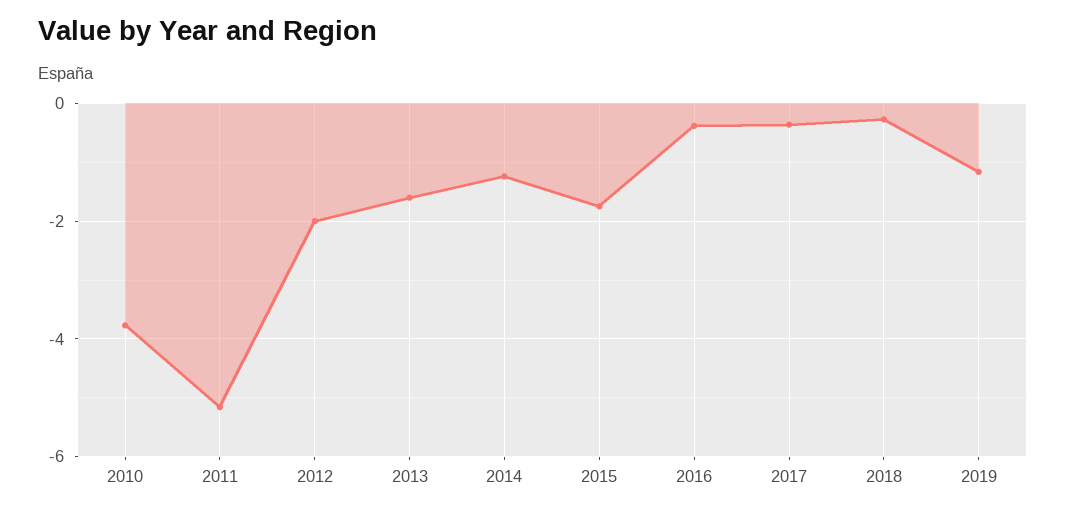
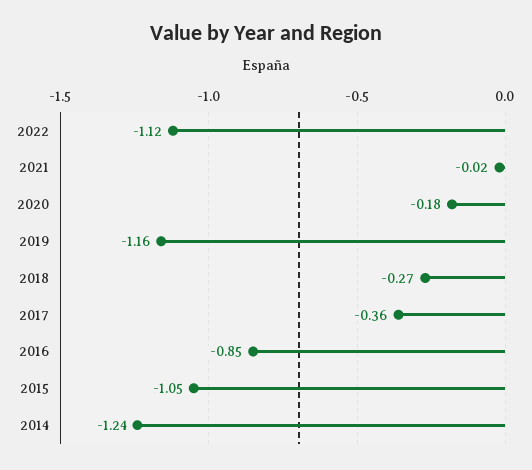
2010: -3.8 -> none
2011: -5.2 -> none
2012: -2 -> none
2013: -1.6 -> none
2015: -1.8 -> -1.05
2016: -0.4 -> -0.85
2022: none -> -1.12
2021: none -> -0.02
2020: none -> -0.18

